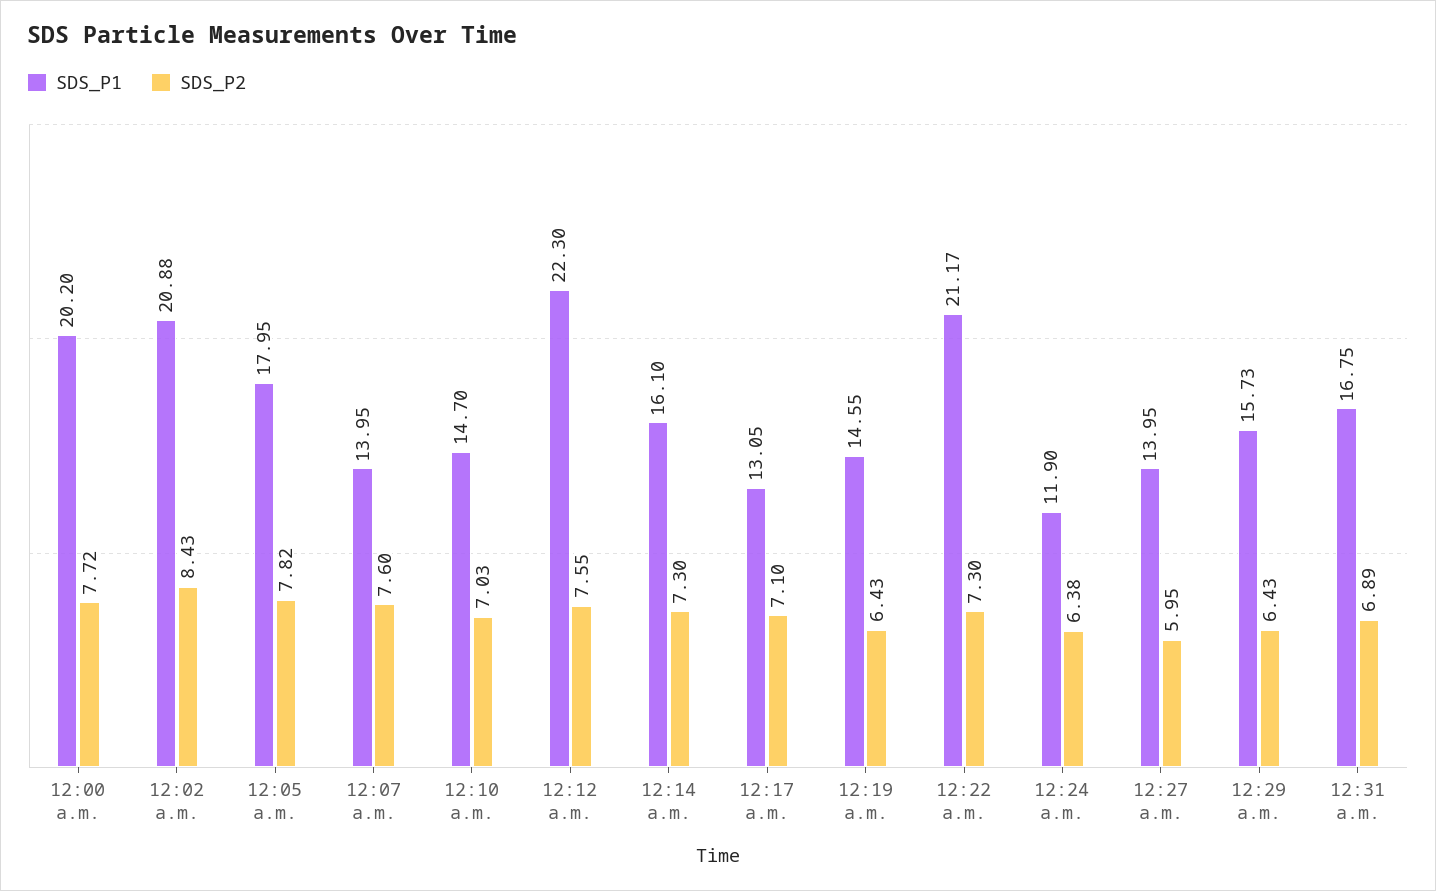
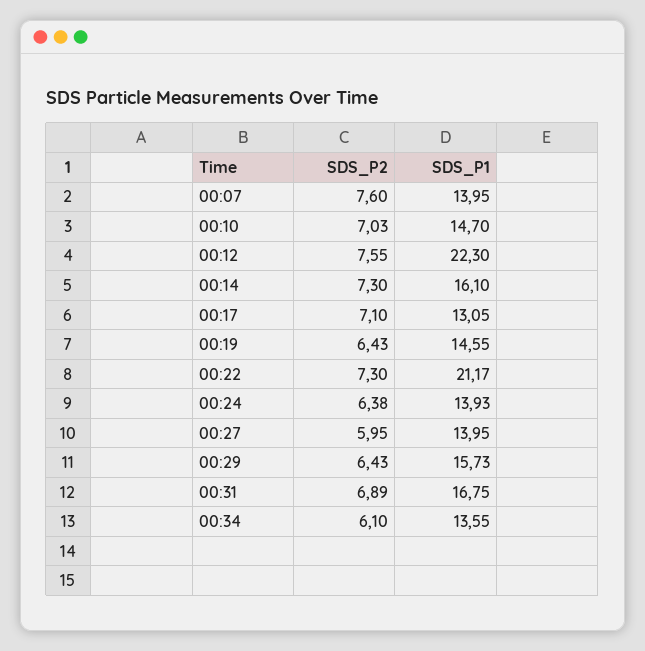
SDS_P1, 12:00 a.m.: 20.2 -> none
SDS_P2, 12:00 a.m.: 7.72 -> none
SDS_P1, 12:02 a.m.: 20.88 -> none
SDS_P2, 12:02 a.m.: 8.43 -> none
SDS_P1, 12:05 a.m.: 17.95 -> none
SDS_P2, 12:05 a.m.: 7.82 -> none
SDS_P1, 12:24 a.m.: 11.9 -> 13.93
SDS_P2, 00:34: none -> 6.1
SDS_P1, 00:34: none -> 13.55

